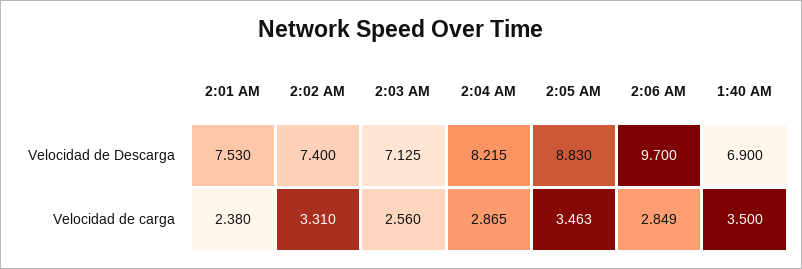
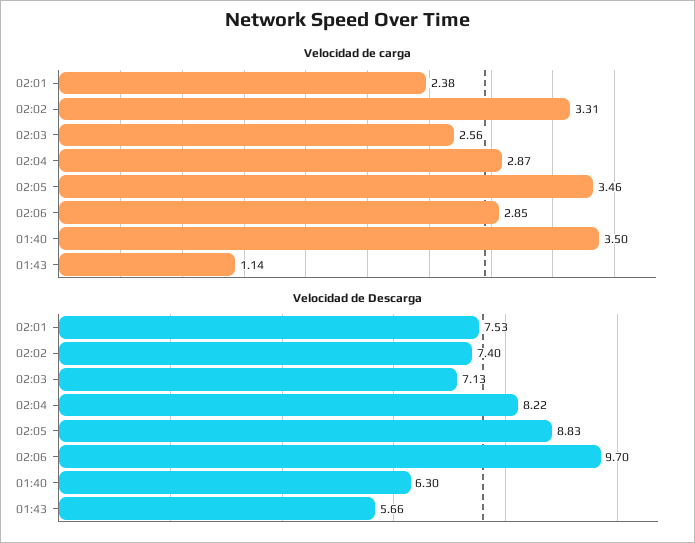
Velocidad de Descarga, 1:40 AM: 6.9 -> 6.3
Velocidad de carga, 01:43: none -> 1.14
Velocidad de Descarga, 01:43: none -> 5.66

